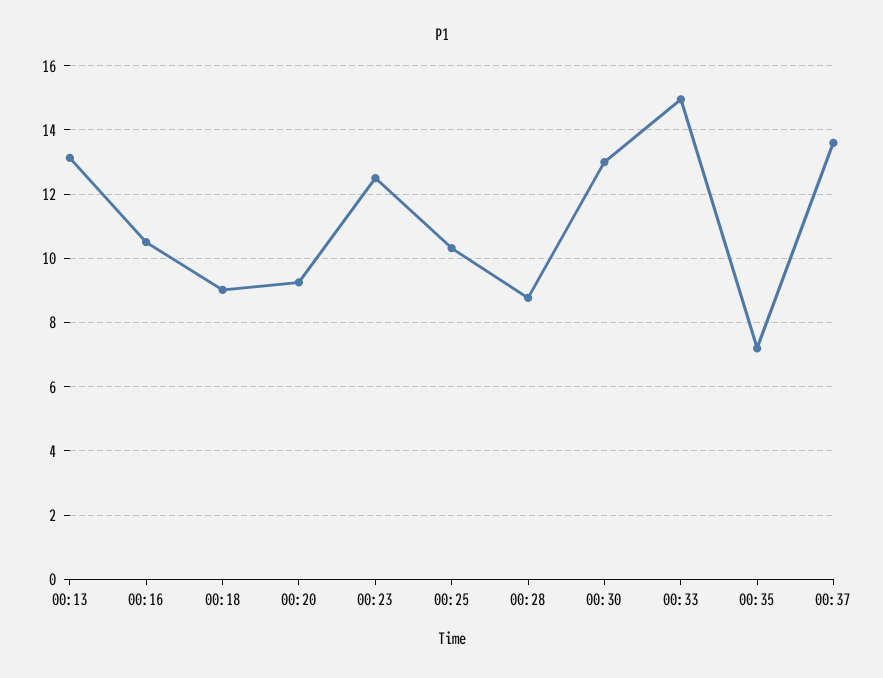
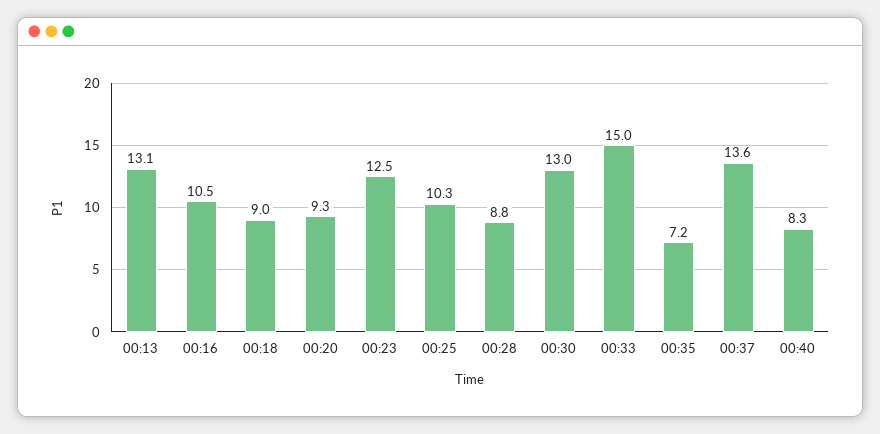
00:40: none -> 8.3

